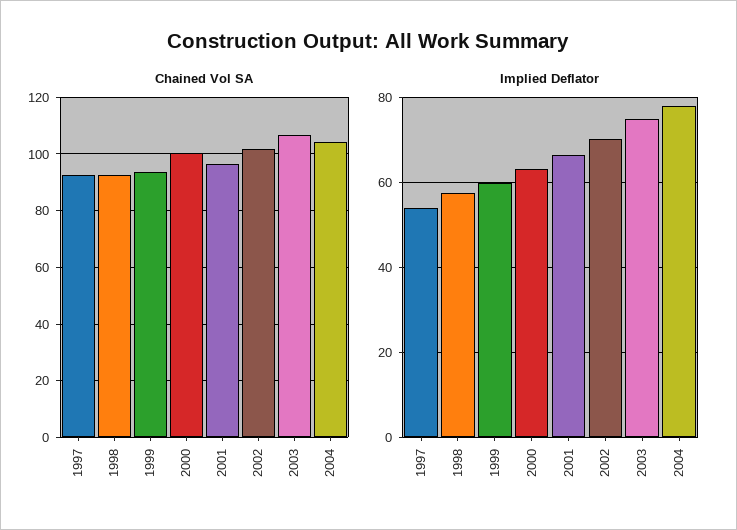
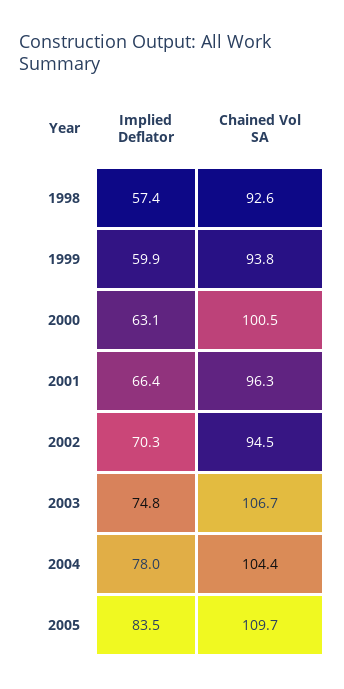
Chained Vol SA, 1997: 92.5 -> none
Chained Vol SA, 2002: 102.5 -> 94.5
Implied Deflator, 1997: 54 -> none
Implied Deflator, 2005: none -> 83.5
Chained Vol SA, 2005: none -> 109.7

